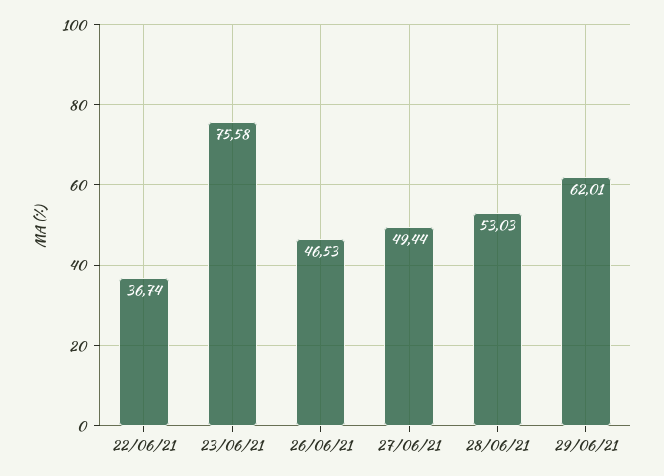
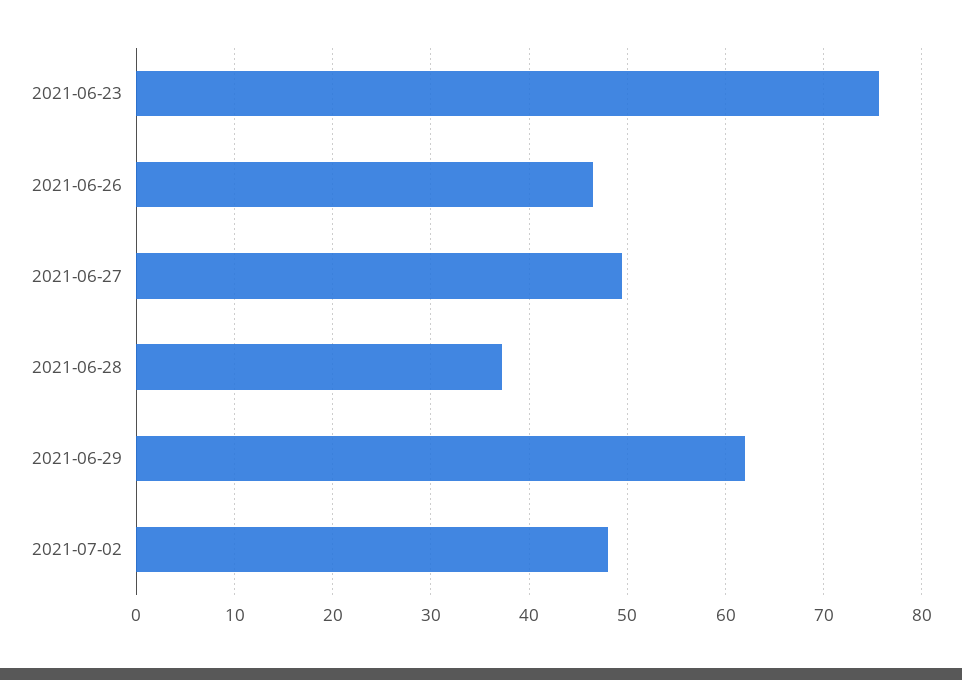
22/06/21: 36.74 -> none
28/06/21: 53.03 -> 37
2021-07-02: none -> 48

